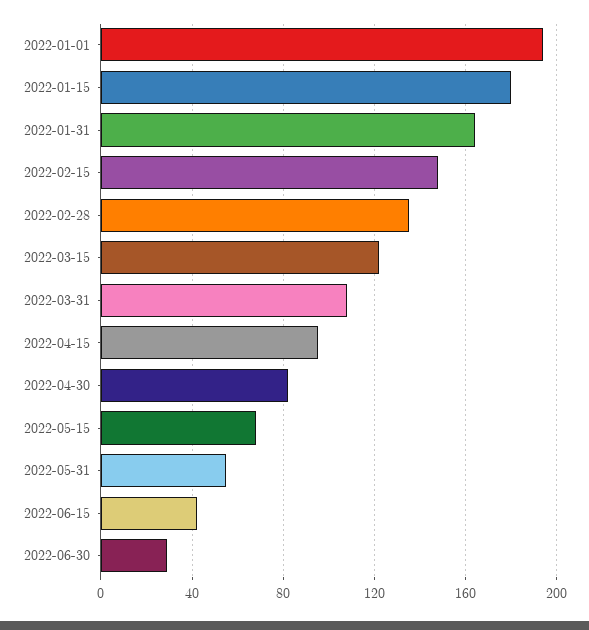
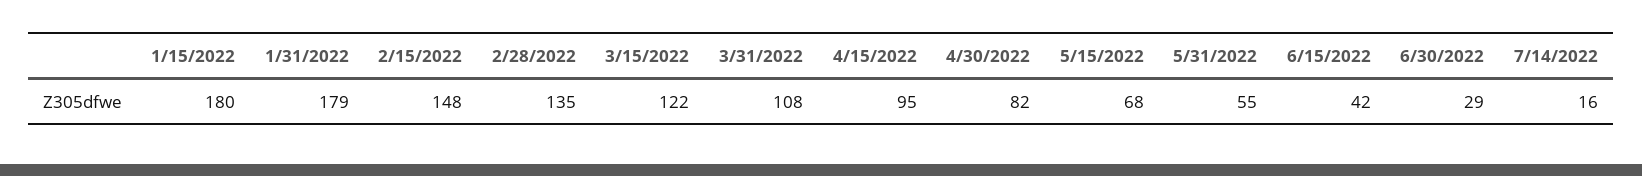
2022-01-01: 195 -> none
2022-01-31: 165 -> 179
7/14/2022: none -> 16

